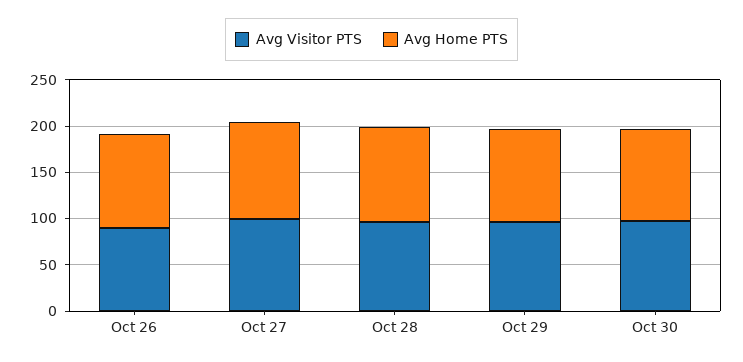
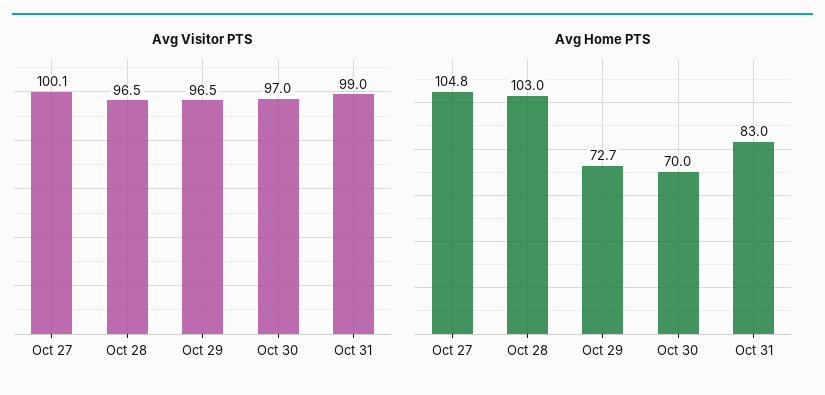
Avg Visitor PTS, Oct 26: 90 -> none
Avg Home PTS, Oct 26: 100 -> none
Avg Home PTS, Oct 29: 100 -> 72.7
Avg Home PTS, Oct 30: 100 -> 70
Avg Visitor PTS, Oct 31: none -> 99
Avg Home PTS, Oct 31: none -> 83

